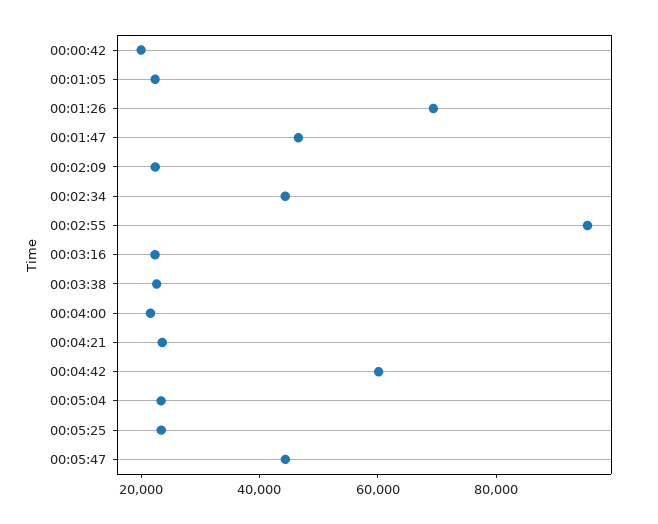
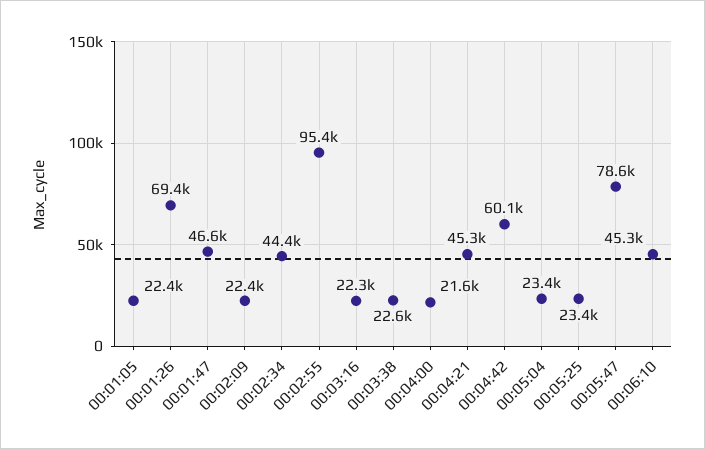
00:00:42: 20000 -> none
00:04:21: 25000 -> 45300
00:05:47: 45000 -> 78600
00:06:10: none -> 45300

